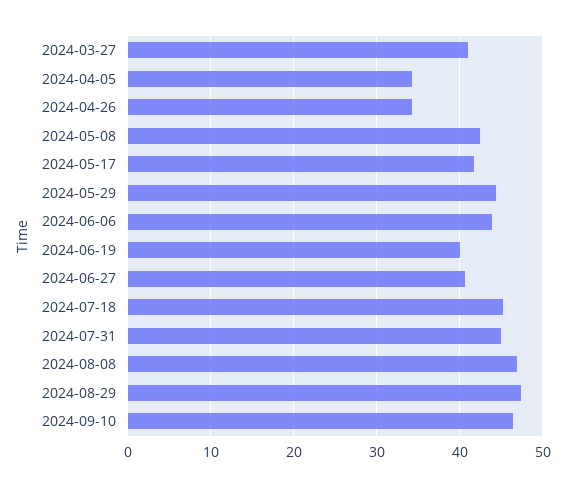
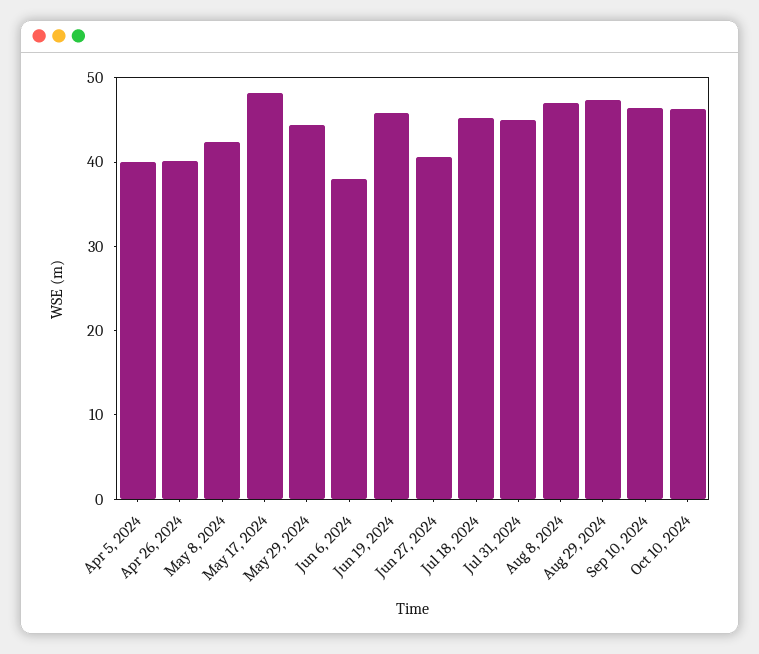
2024-03-27: 41 -> none
2024-04-05: 34 -> 40
2024-04-26: 34 -> 40
2024-05-17: 42 -> 48
2024-06-06: 44 -> 38
2024-06-19: 40 -> 46
Oct 10, 2024: none -> 46

